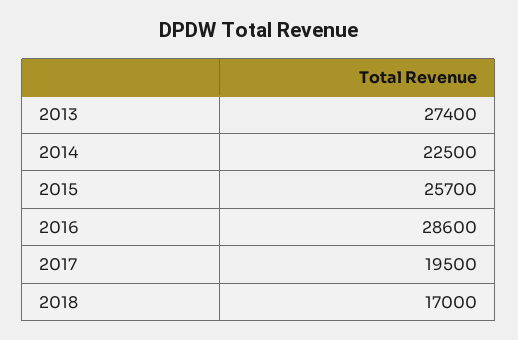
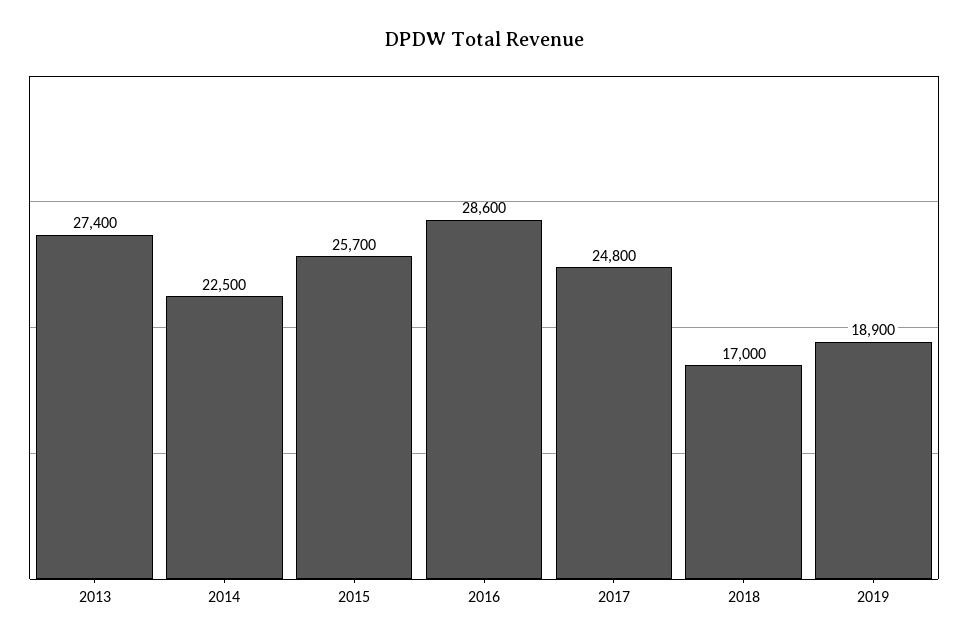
2017: 19500 -> 24800
2019: none -> 18900

